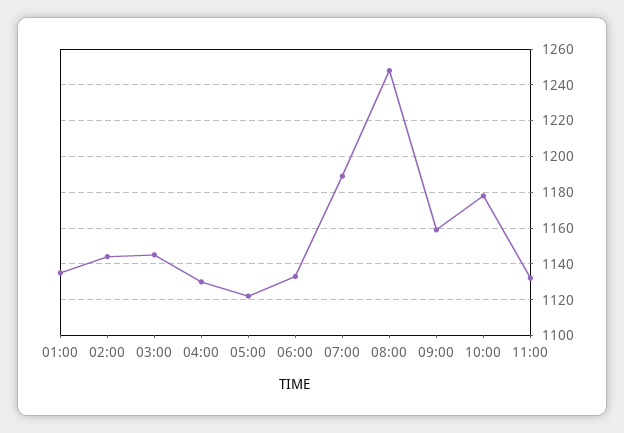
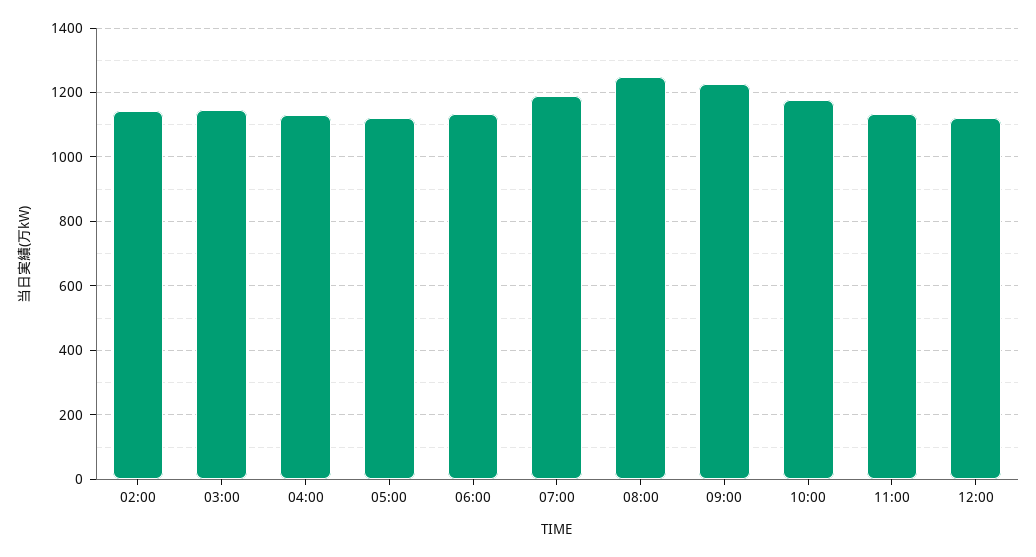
01:00: 1135 -> none
09:00: 1160 -> 1220
12:00: none -> 1120

